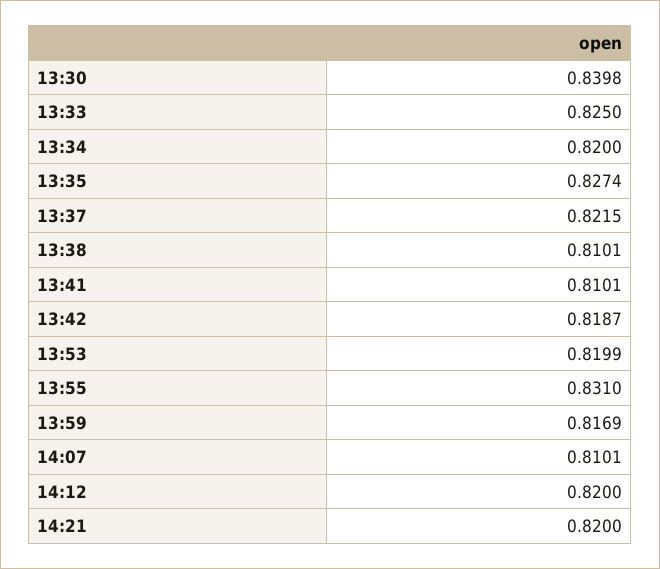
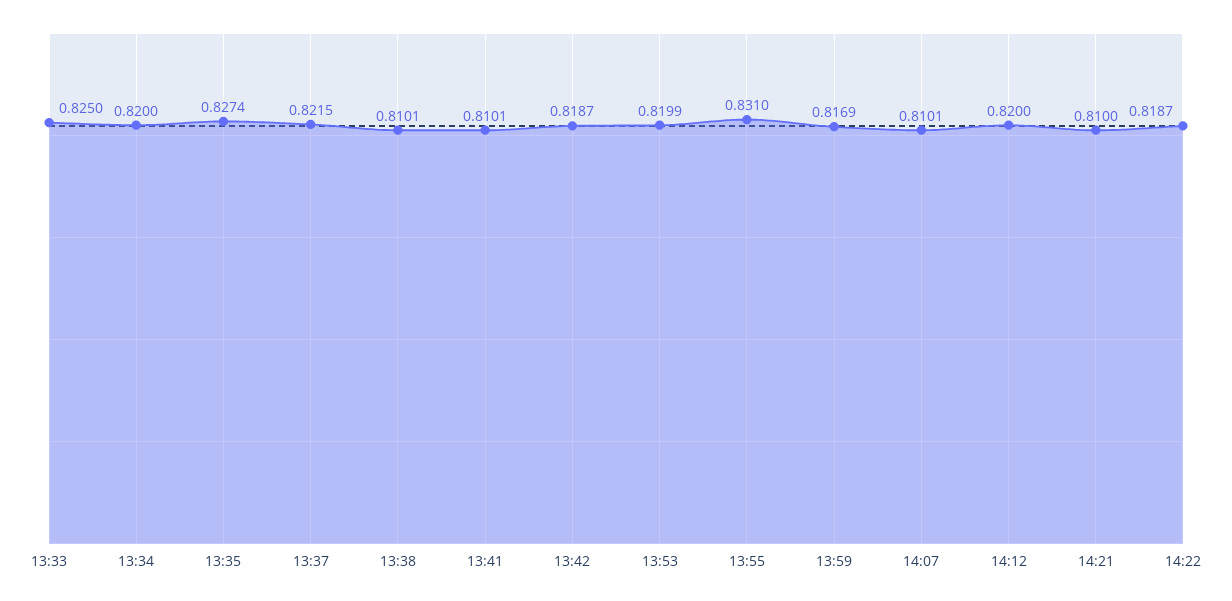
13:30: 0.8398 -> none
14:21: 0.82 -> 0.81
14:22: none -> 0.8187

